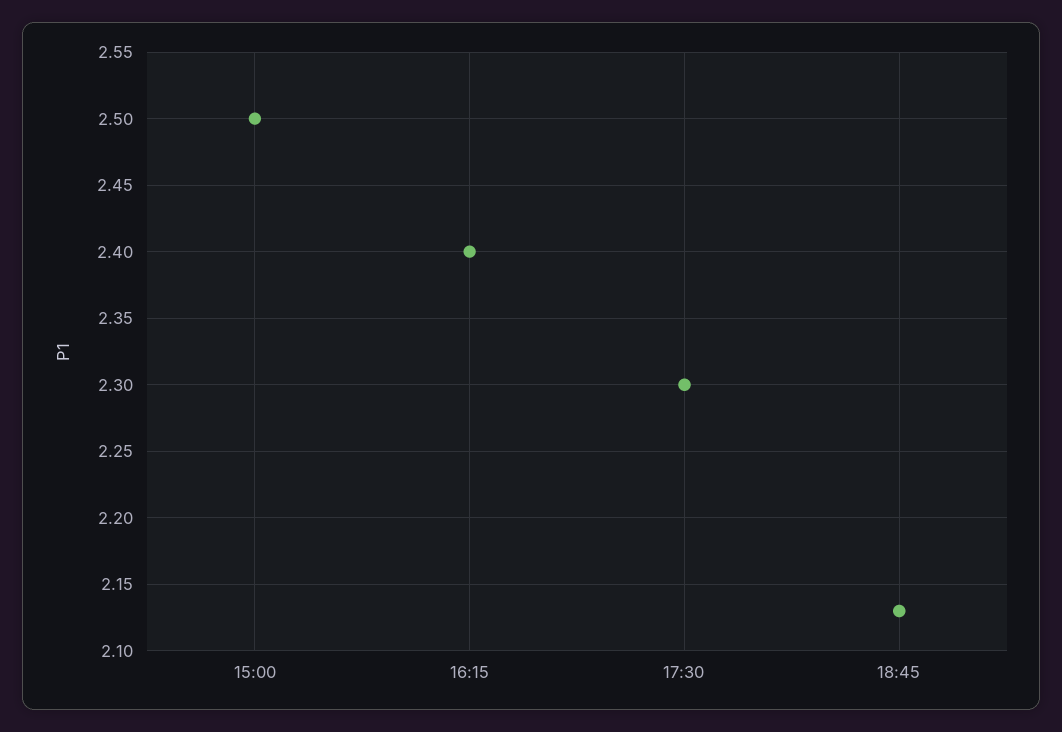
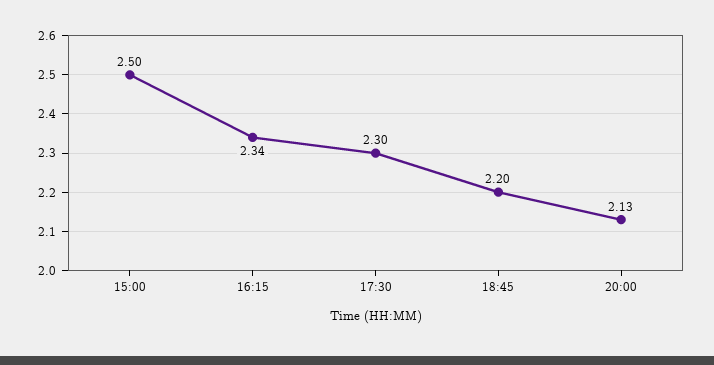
16:15: 2.4 -> 2.34
18:45: 2.13 -> 2.2
20:00: none -> 2.13

